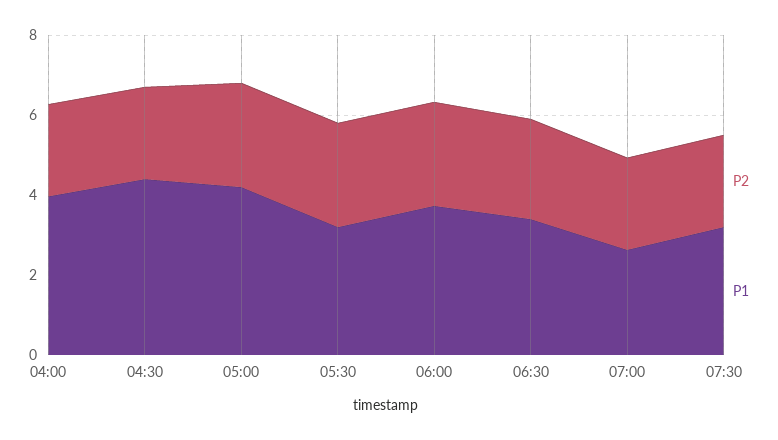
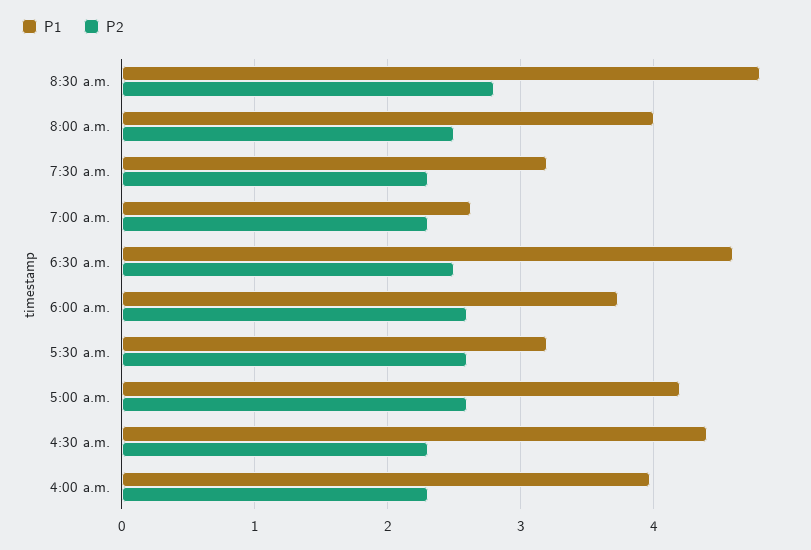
P1, 06:30: 3.5 -> 4.6
P1, 8:30 a.m.: none -> 4.8
P2, 8:30 a.m.: none -> 2.8
P1, 8:00 a.m.: none -> 4
P2, 8:00 a.m.: none -> 2.5

